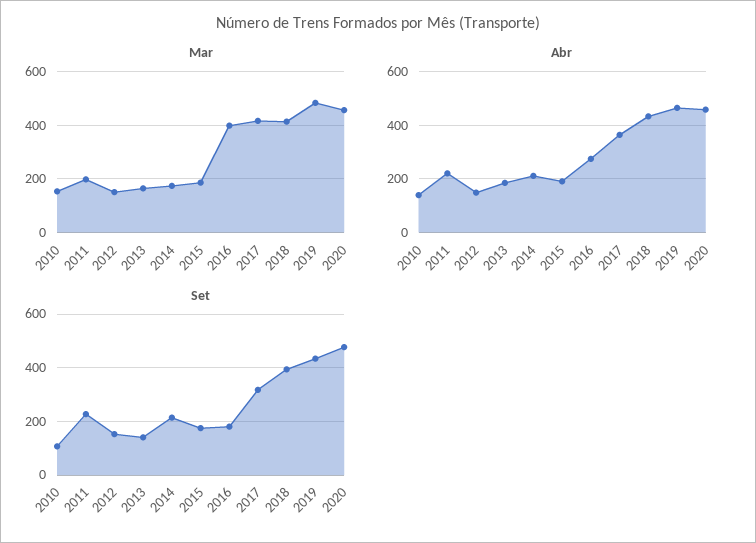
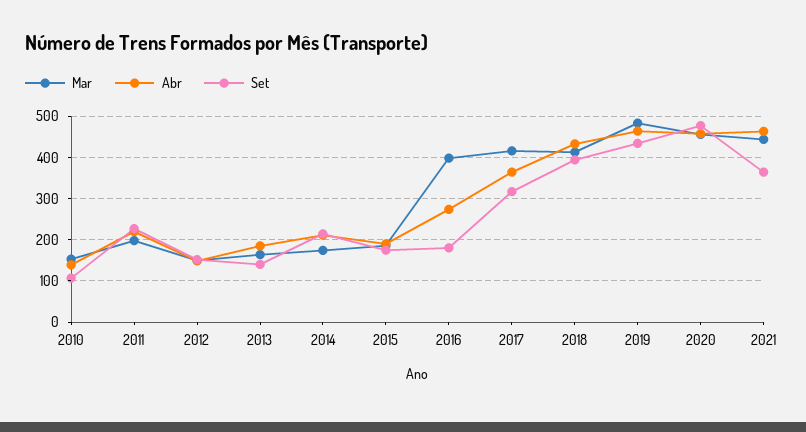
Mar, 2021: none -> 440
Abr, 2021: none -> 460
Set, 2021: none -> 360

